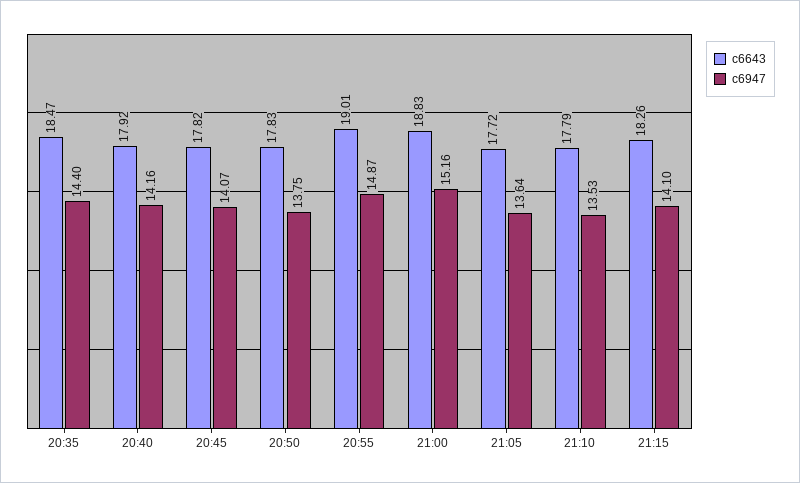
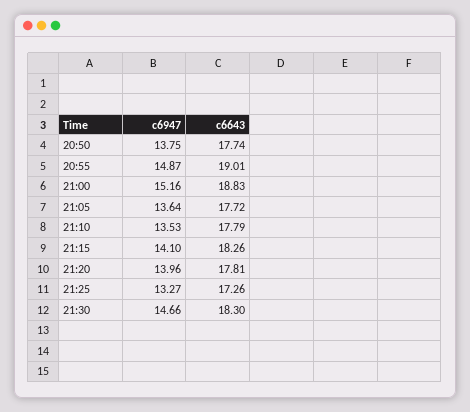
c6643, 20:35: 18.47 -> none
c6947, 20:35: 14.4 -> none
c6643, 20:40: 17.92 -> none
c6947, 20:40: 14.16 -> none
c6643, 20:45: 17.82 -> none
c6947, 20:45: 14.07 -> none
c6643, 20:50: 17.83 -> 17.74
c6947, 21:20: none -> 13.96
c6643, 21:20: none -> 17.81
c6947, 21:25: none -> 13.27
c6643, 21:25: none -> 17.26
c6947, 21:30: none -> 14.66
c6643, 21:30: none -> 18.3

